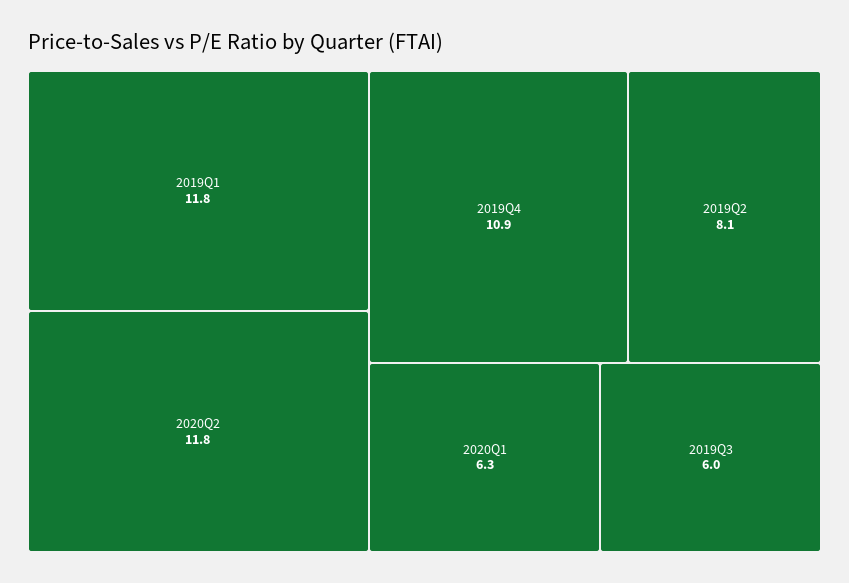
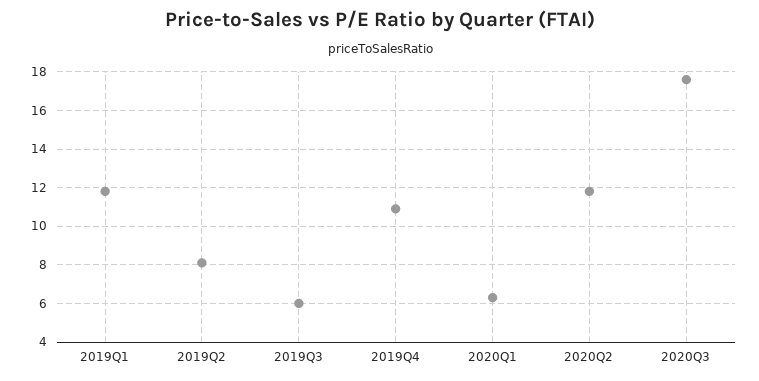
2020Q3: none -> 17.5

